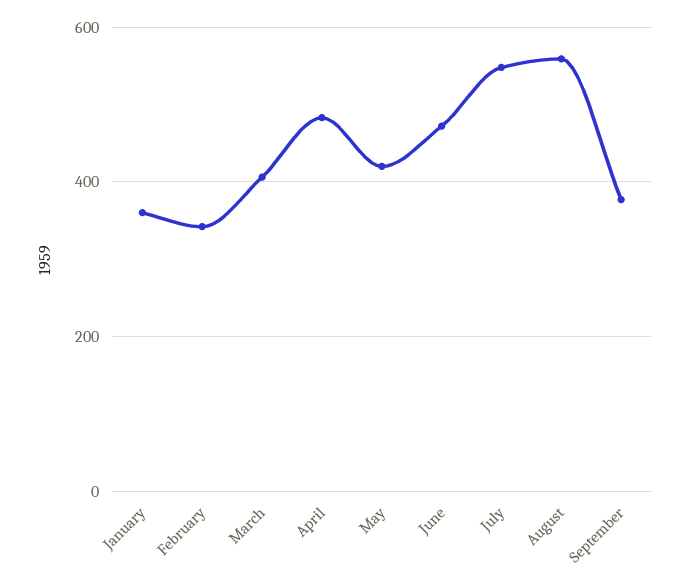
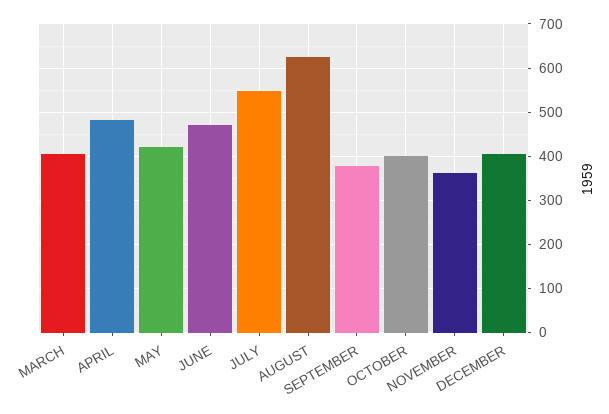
January: 360 -> none
February: 340 -> none
August: 560 -> 620
OCTOBER: none -> 400
NOVEMBER: none -> 360
DECEMBER: none -> 400

